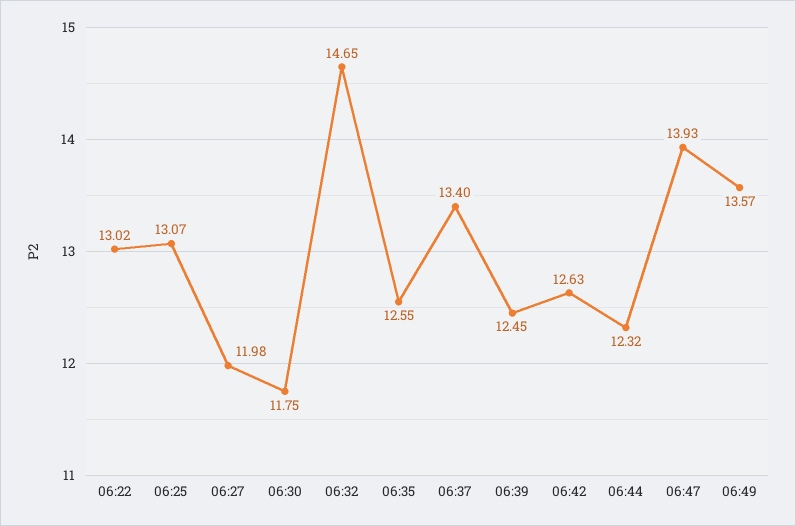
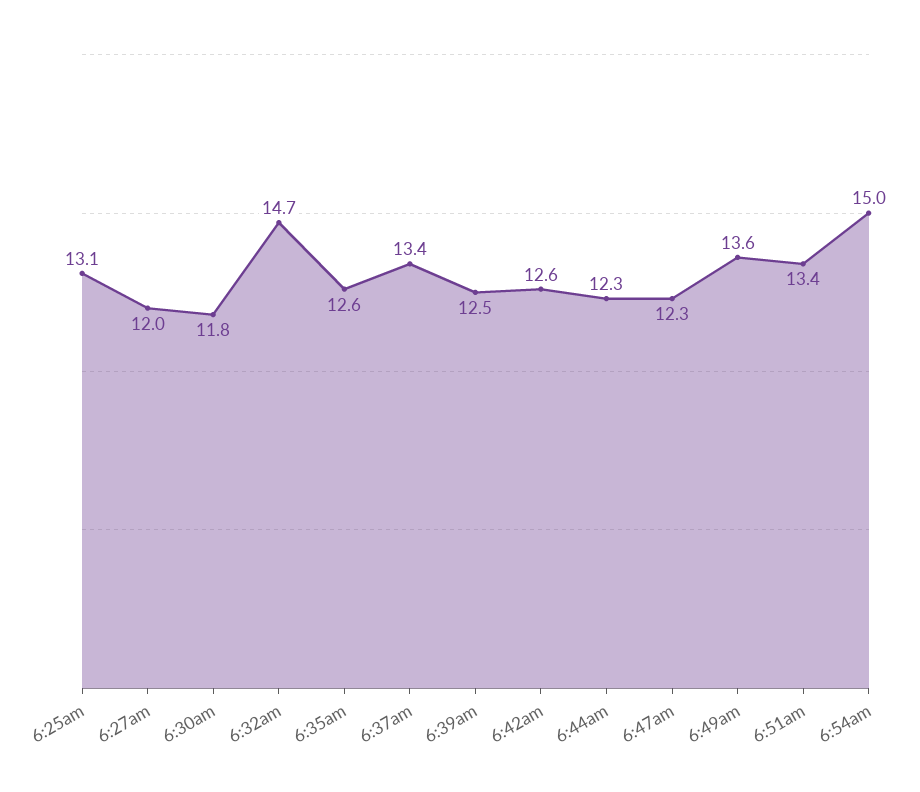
06:22: 13.02 -> none
06:47: 13.93 -> 12.3
6:51am: none -> 13.4
6:54am: none -> 15

